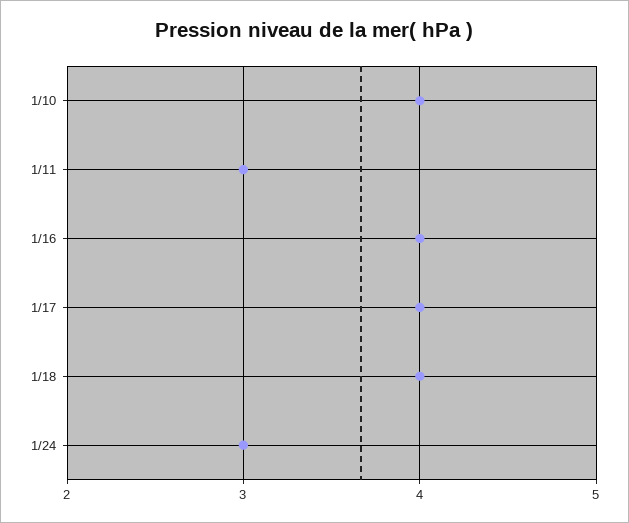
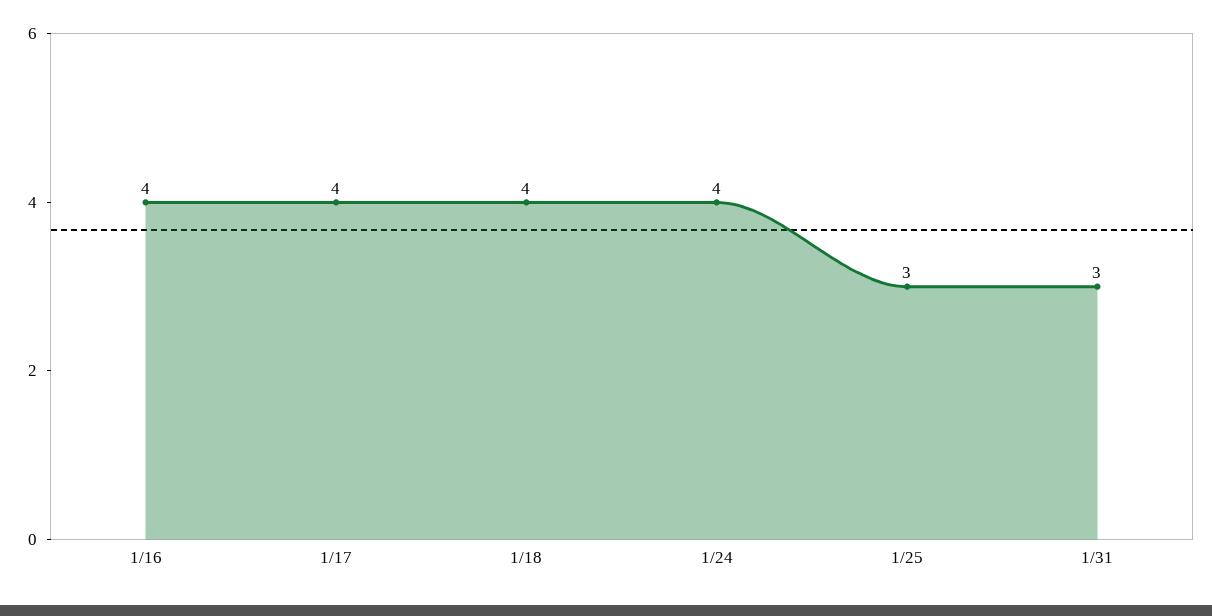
1/10: 4 -> none
1/11: 3 -> none
1/24: 3 -> 4
1/25: none -> 3
1/31: none -> 3

